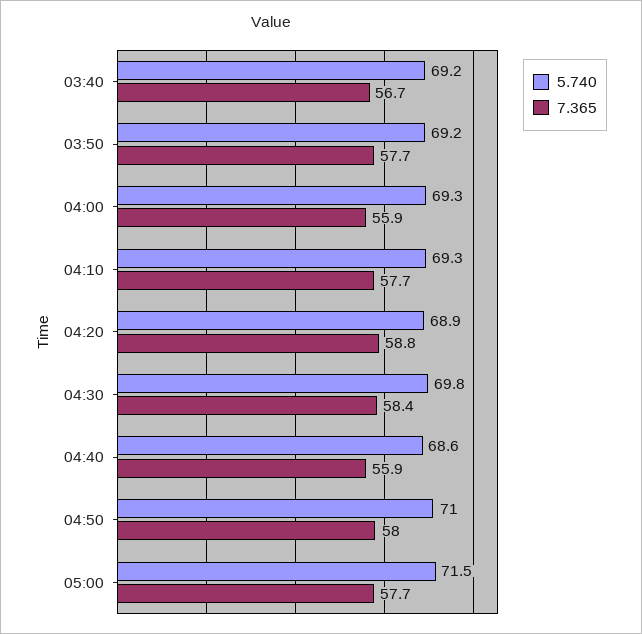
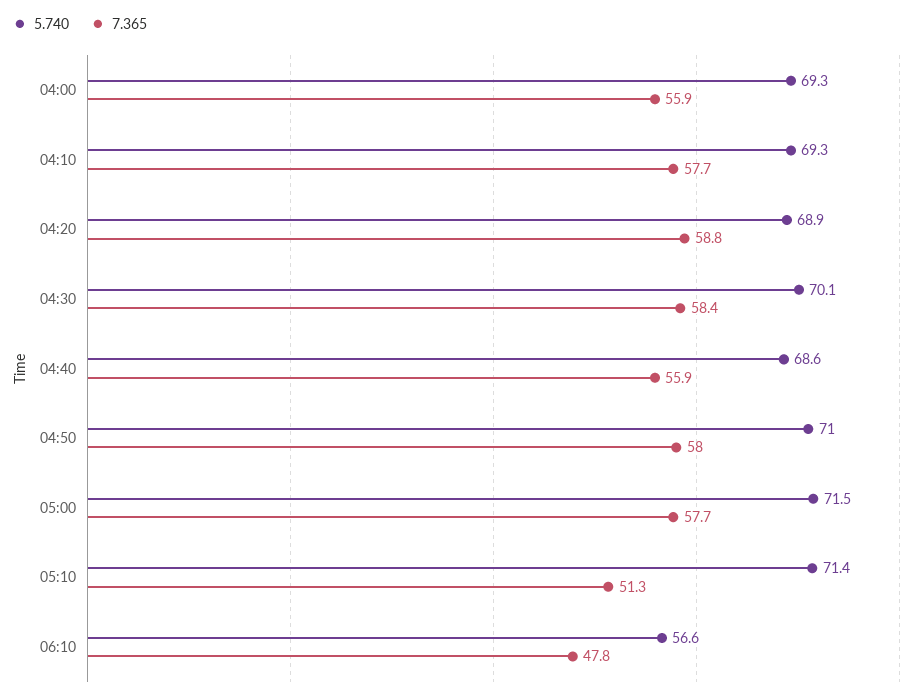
5.740, 03:40: 69.2 -> none
7.365, 03:40: 56.7 -> none
5.740, 03:50: 69.2 -> none
7.365, 03:50: 57.7 -> none
5.740, 04:30: 69.8 -> 70.1
5.740, 05:10: none -> 71.4
7.365, 05:10: none -> 51.3
5.740, 06:10: none -> 56.6
7.365, 06:10: none -> 47.8

